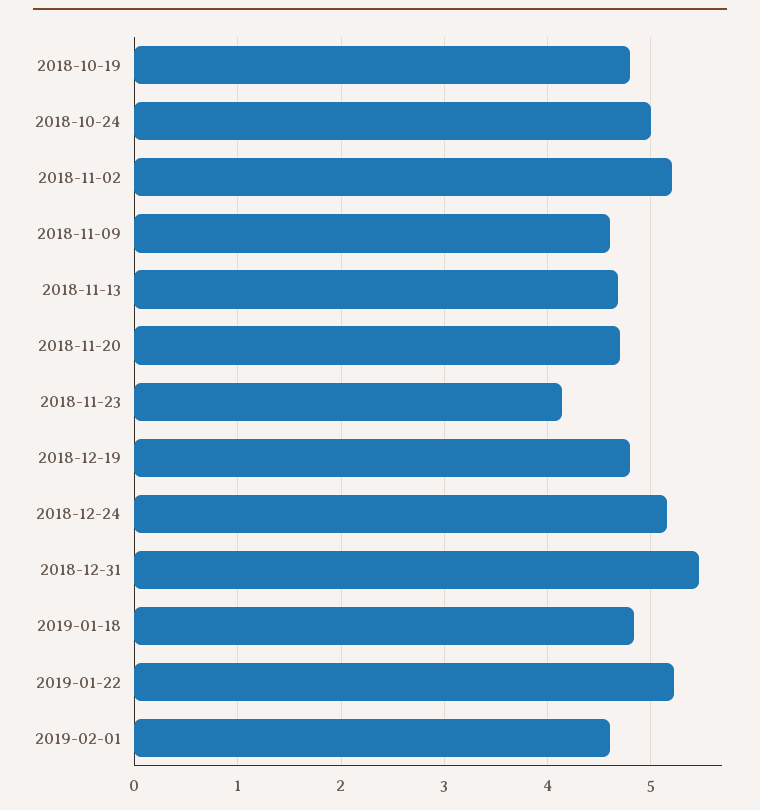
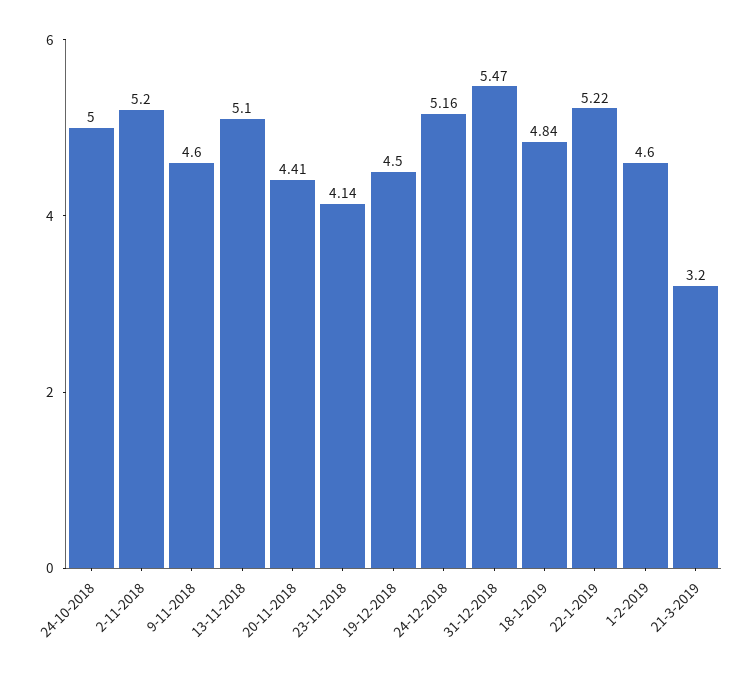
2018-10-19: 4.8 -> none
2018-11-13: 4.7 -> 5.1
2018-11-20: 4.7 -> 4.41
2018-12-19: 4.8 -> 4.5
21-3-2019: none -> 3.2

